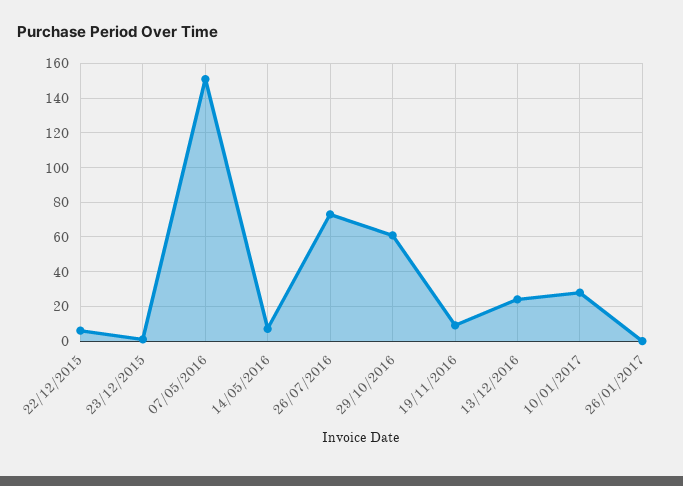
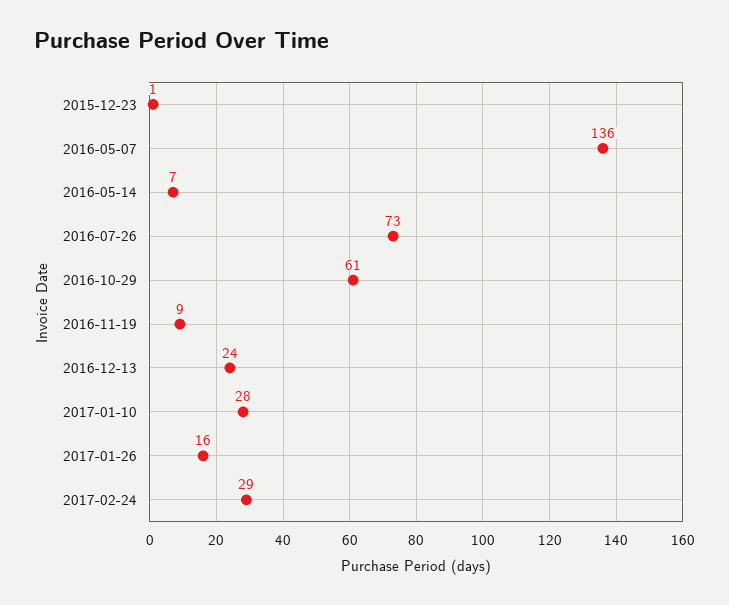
22/12/2015: 5 -> none
07/05/2016: 150 -> 136
26/01/2017: 0 -> 16
2017-02-24: none -> 29

